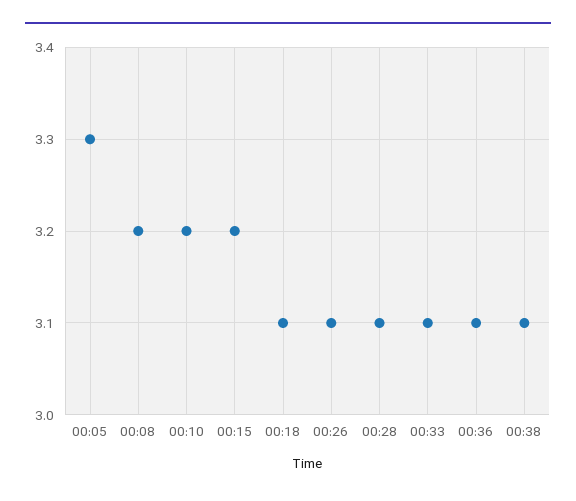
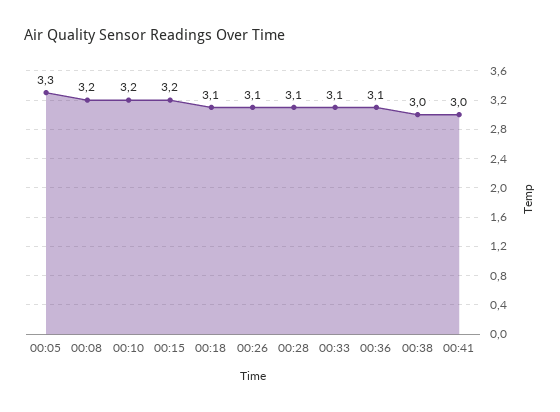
00:38: 3.1 -> 3
00:41: none -> 3

